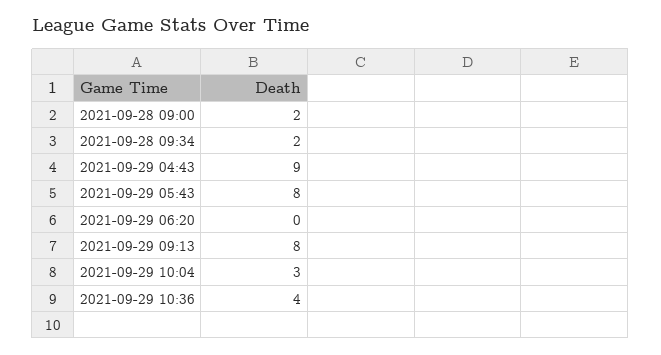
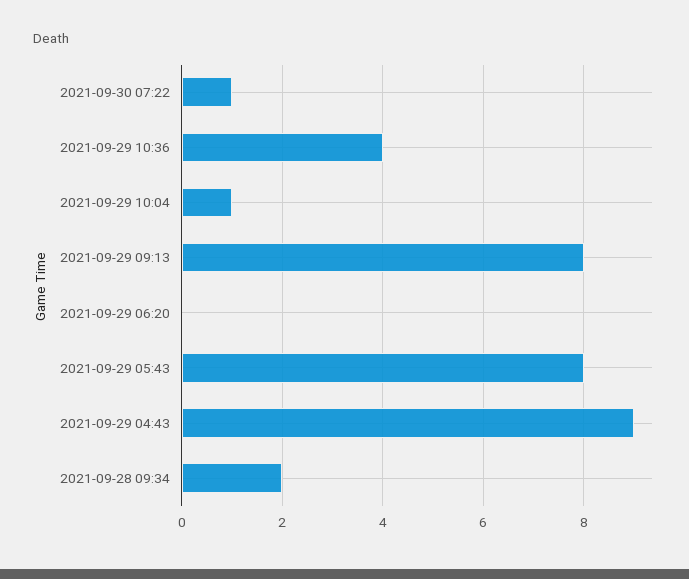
2021-09-28 09:00: 2 -> none
2021-09-29 10:04: 3 -> 1
2021-09-30 07:22: none -> 1

